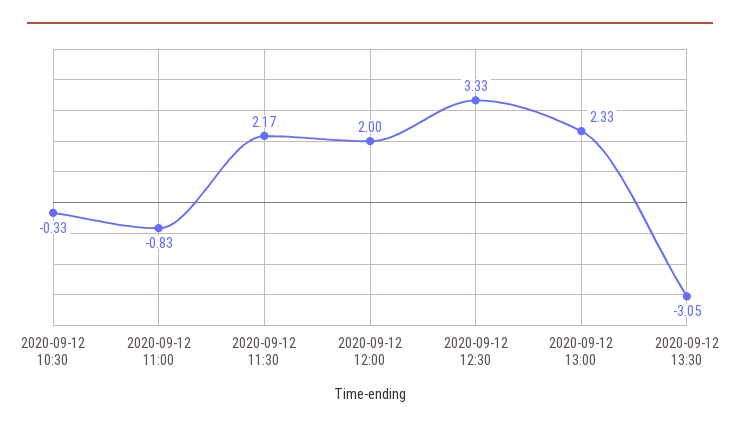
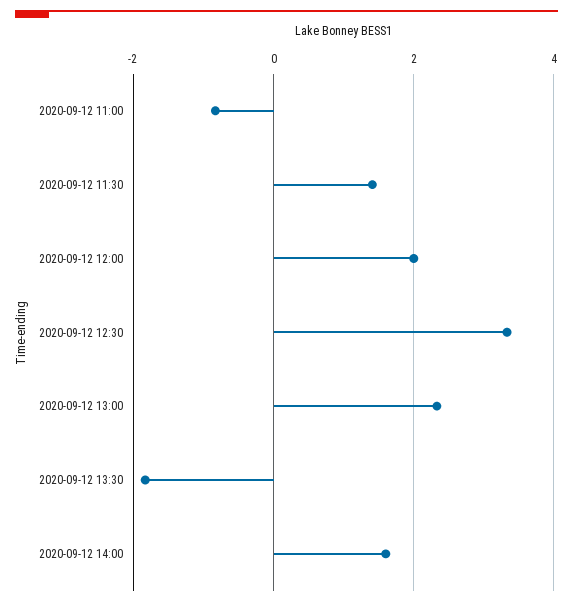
2020-09-12 10:30: -0.33 -> none
2020-09-12 11:30: 2.17 -> 1.4
2020-09-12 13:30: -3.05 -> -1.8
2020-09-12 14:00: none -> 1.6

